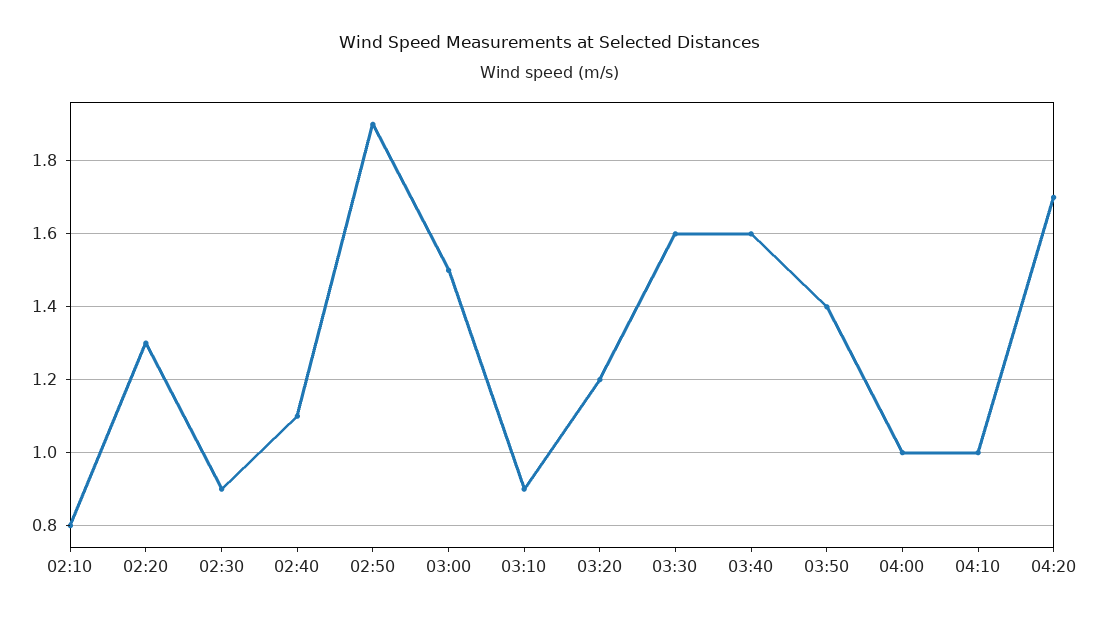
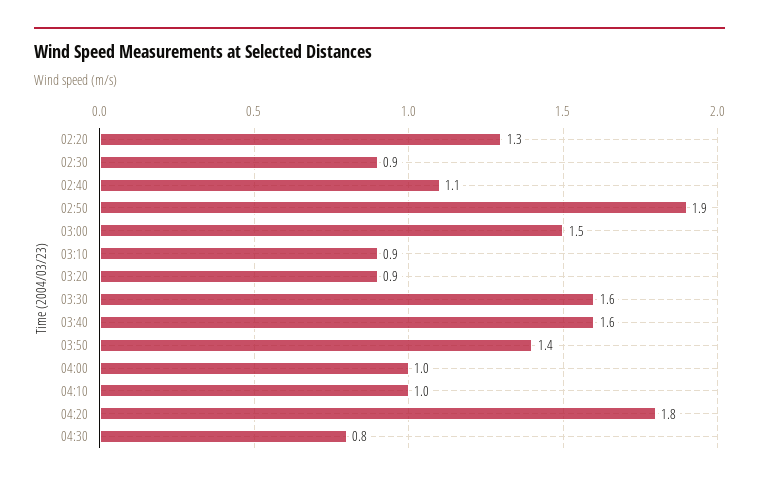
02:10: 0.8 -> none
03:20: 1.2 -> 0.9
04:20: 1.7 -> 1.8
04:30: none -> 0.8

